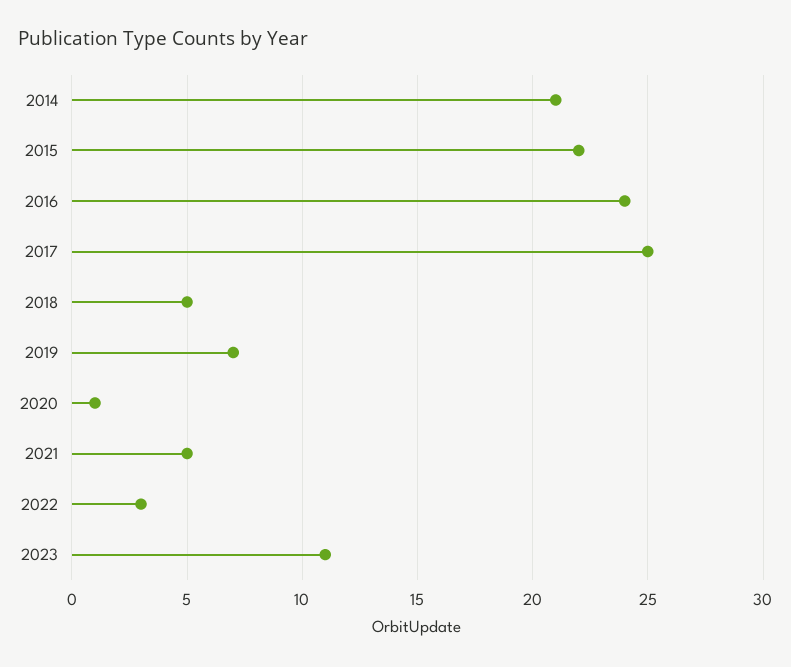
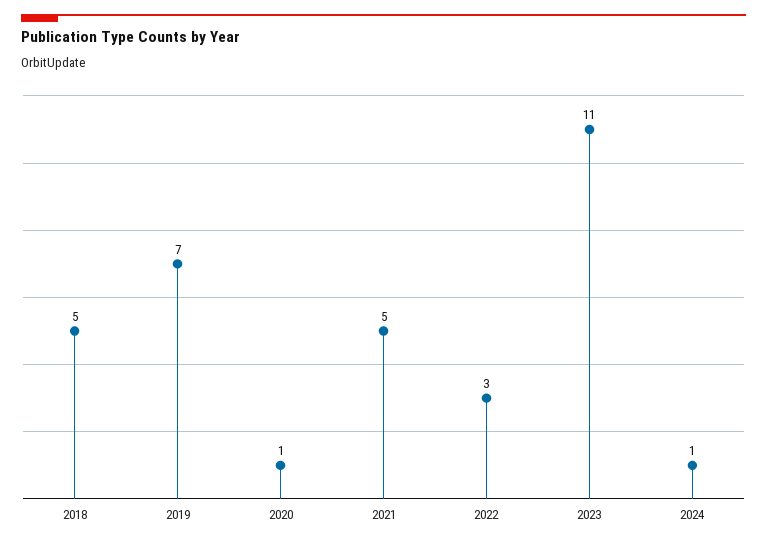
2014: 21 -> none
2015: 22 -> none
2016: 24 -> none
2017: 25 -> none
2024: none -> 1

